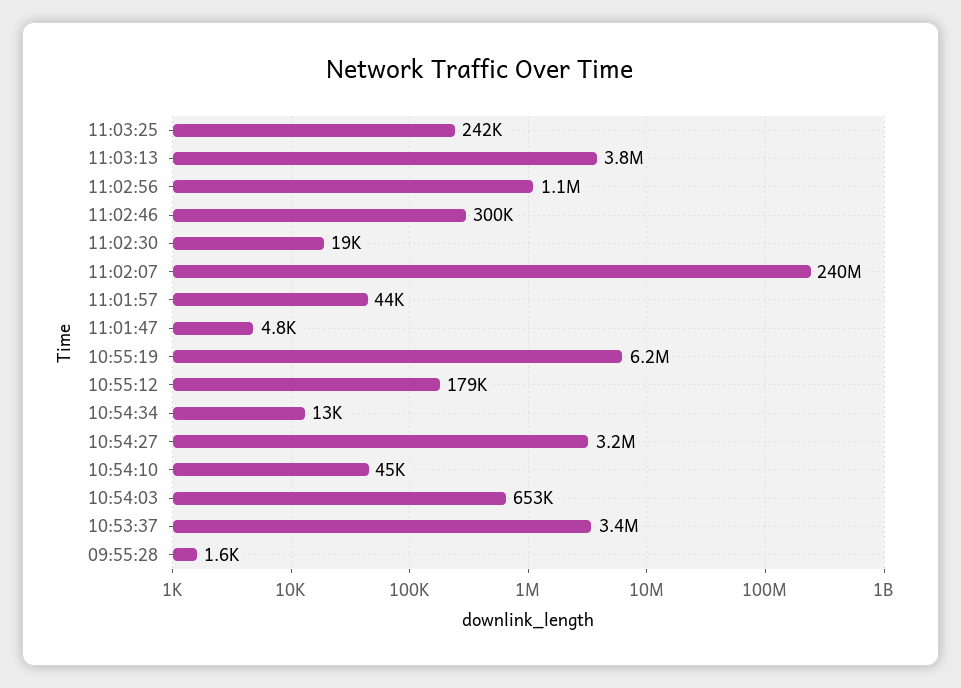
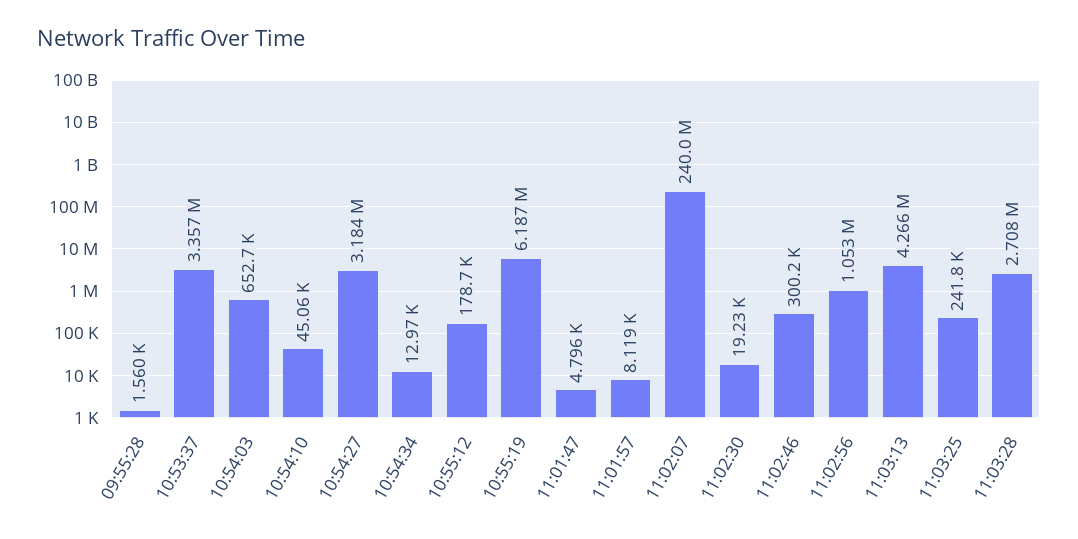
11:03:13: 3800000 -> 4266000
11:01:57: 44000 -> 8119
11:03:28: none -> 2708000

